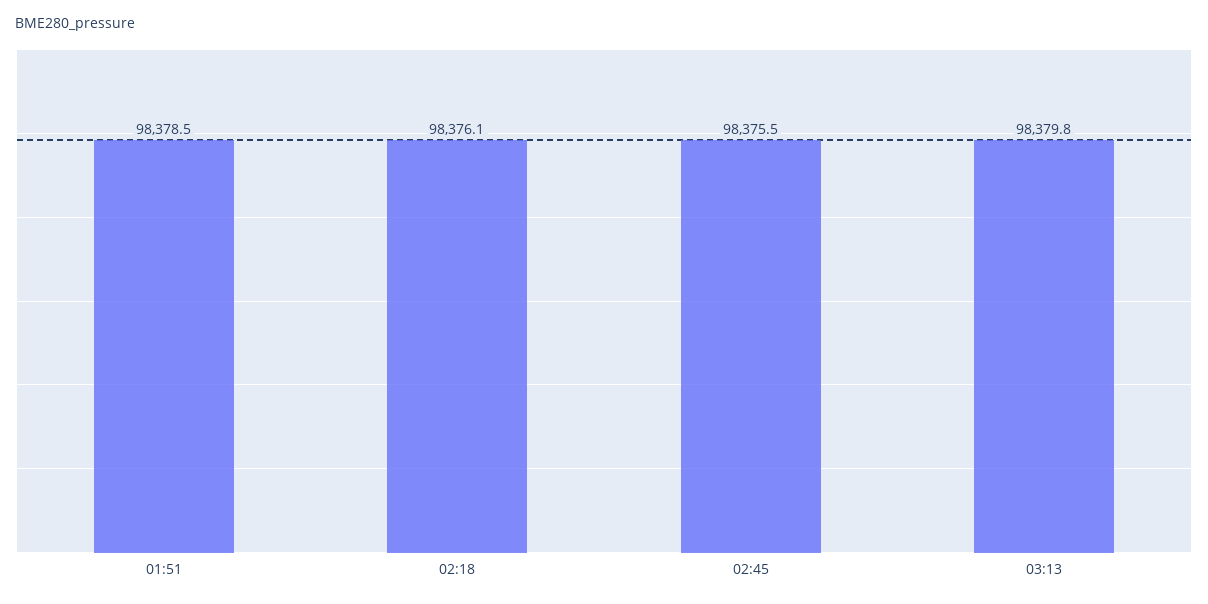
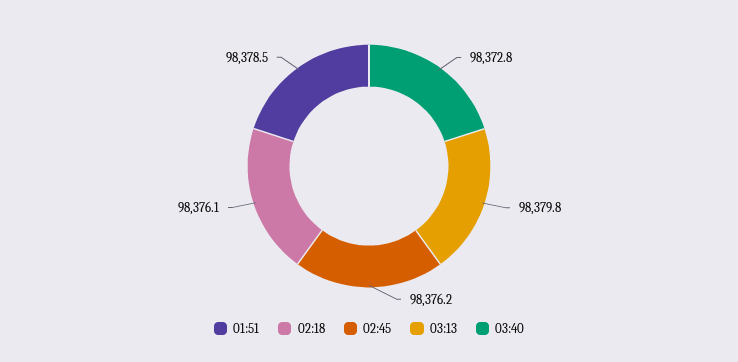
02:45: 98375.5 -> 98376.2
03:40: none -> 98372.8

